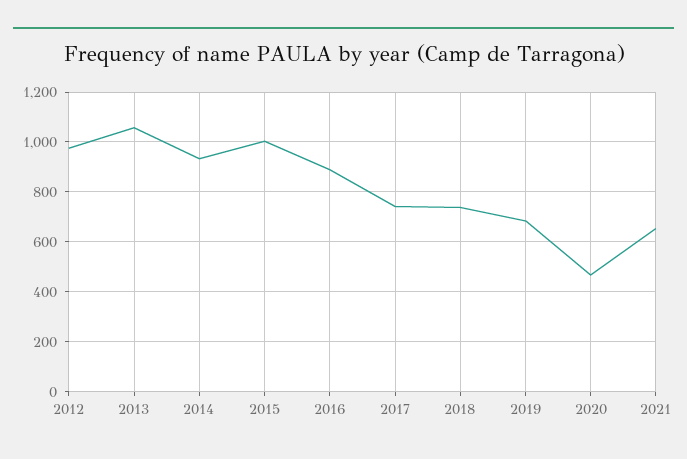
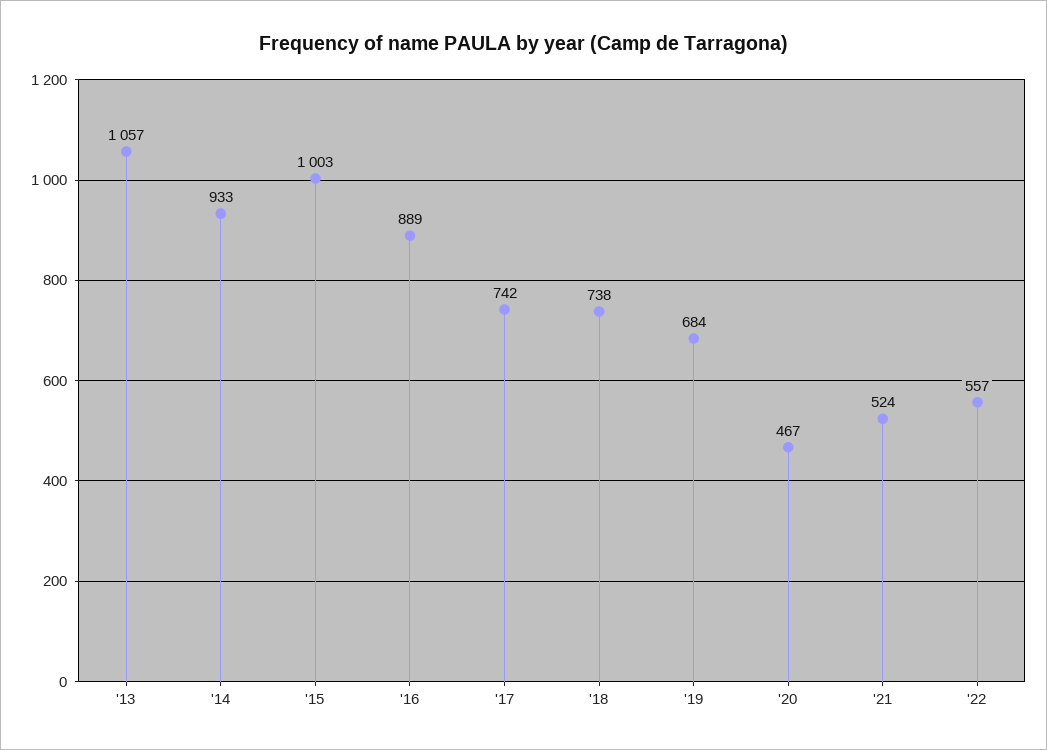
2012: 975 -> none
2021: 650 -> 524
'22: none -> 557

